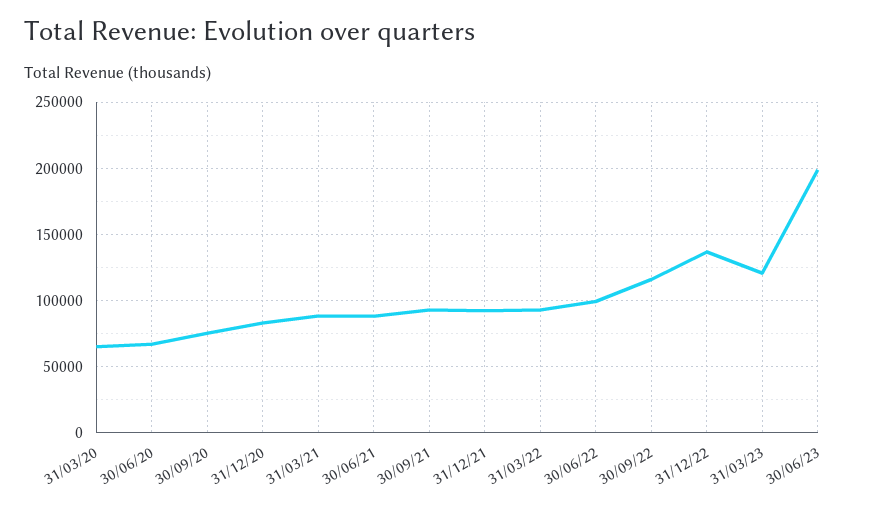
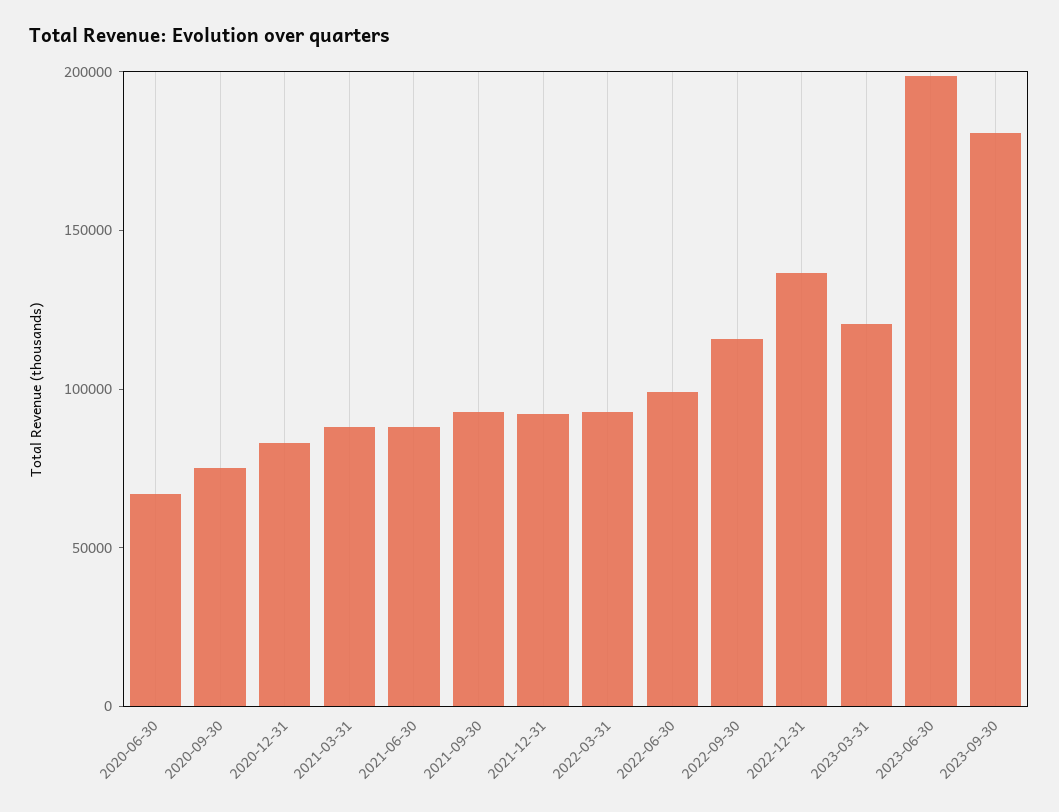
31/03/20: 65000 -> none
2023-09-30: none -> 180000

